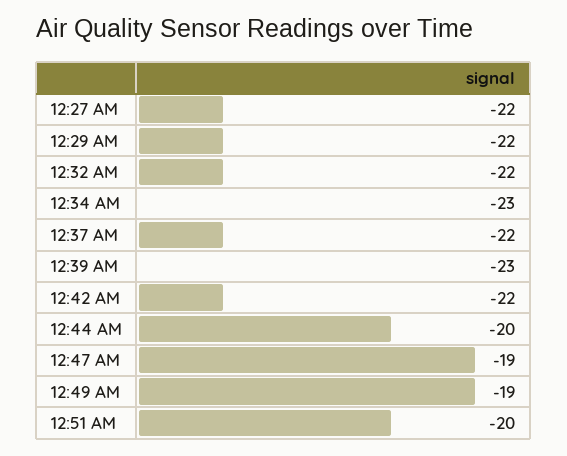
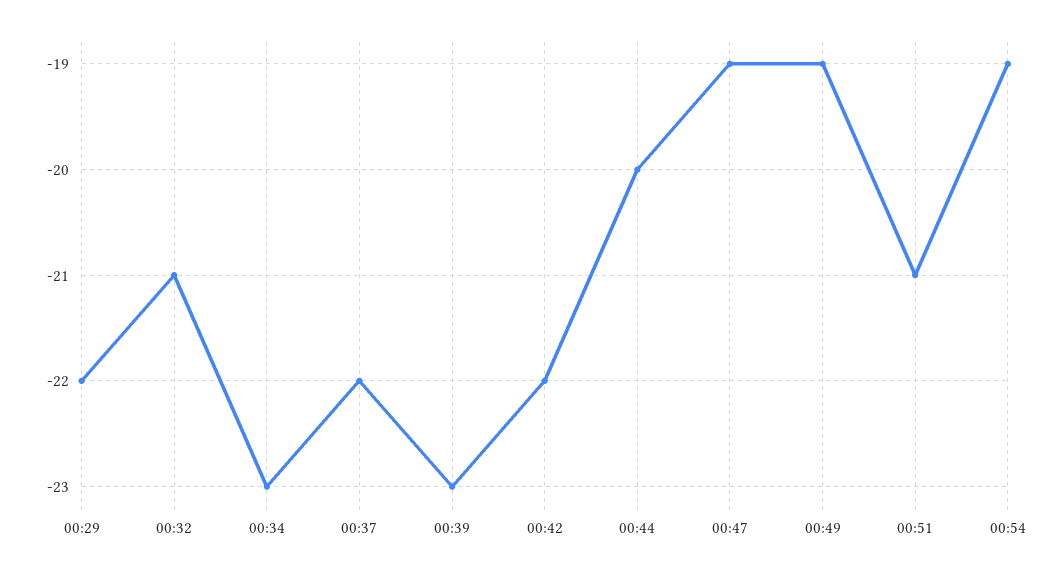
12:27 AM: -22 -> none
12:32 AM: -22 -> -21
12:51 AM: -20 -> -21
00:54: none -> -19

